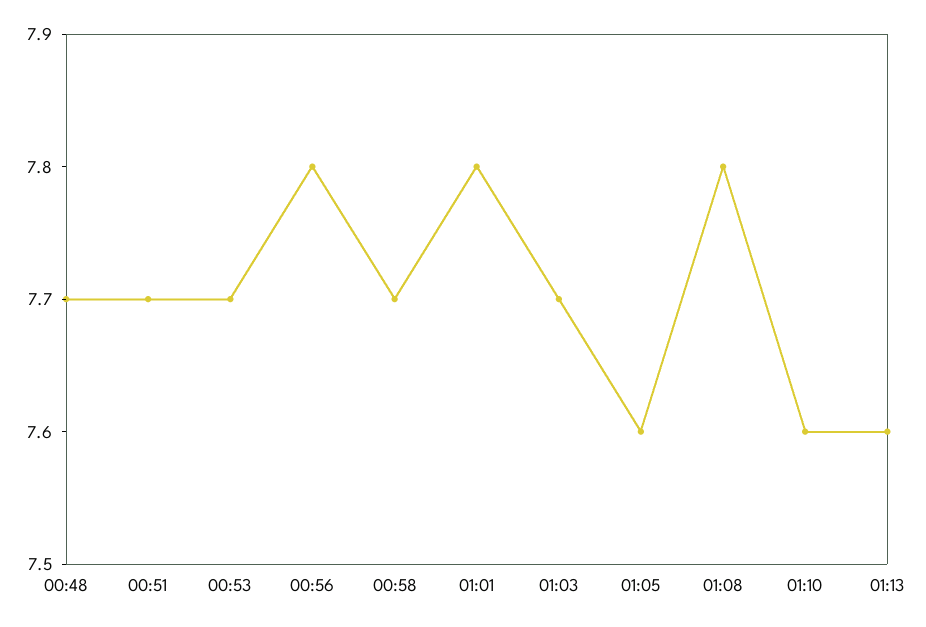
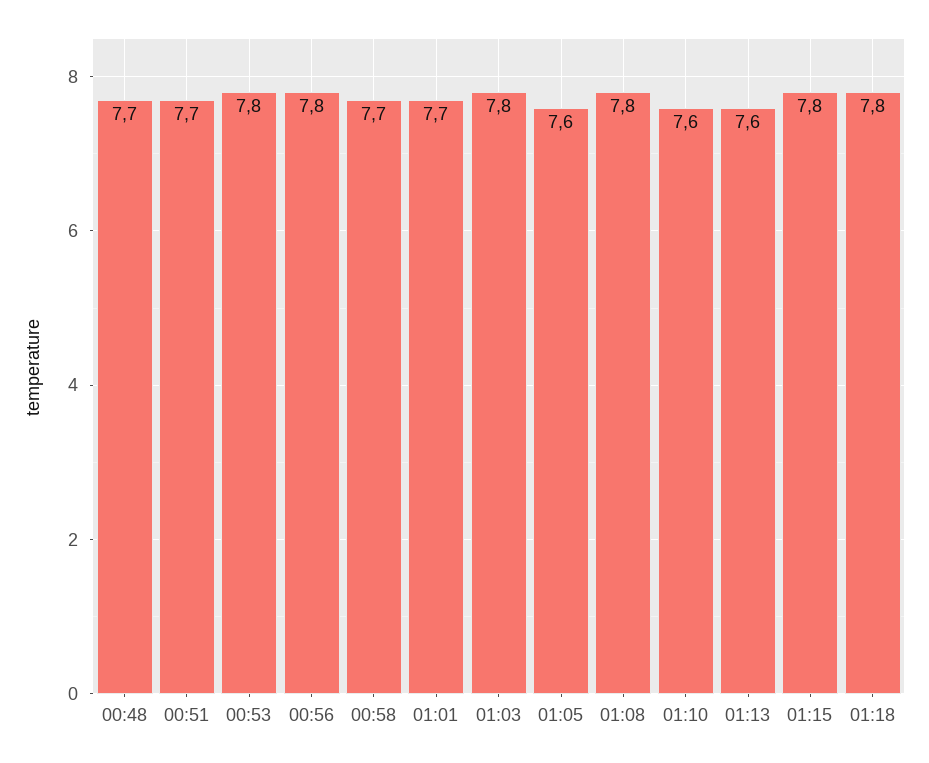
00:53: 7.7 -> 7.8
01:01: 7.8 -> 7.7
01:03: 7.7 -> 7.8
01:15: none -> 7.8
01:18: none -> 7.8

